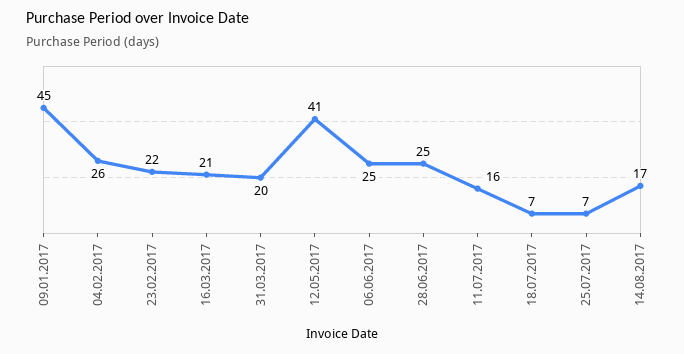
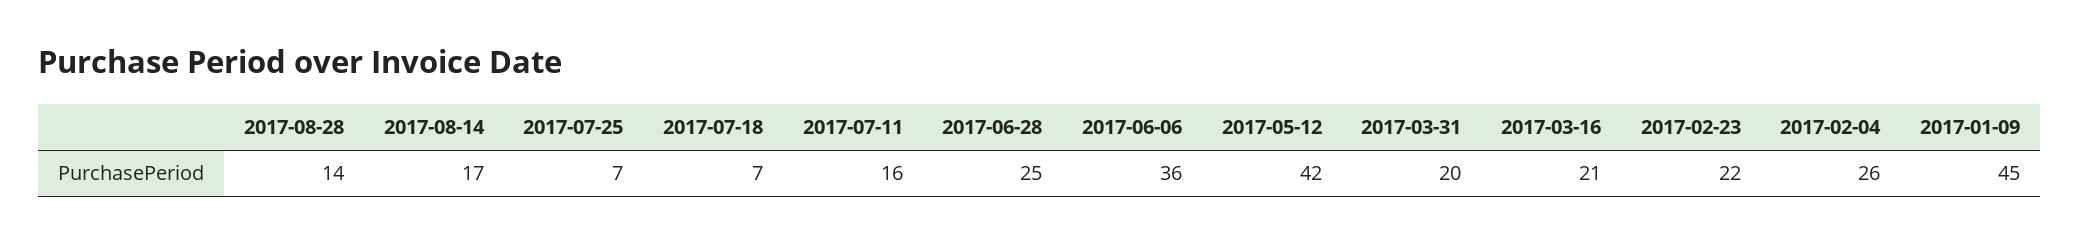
12.05.2017: 41 -> 42
06.06.2017: 25 -> 36
2017-08-28: none -> 14

